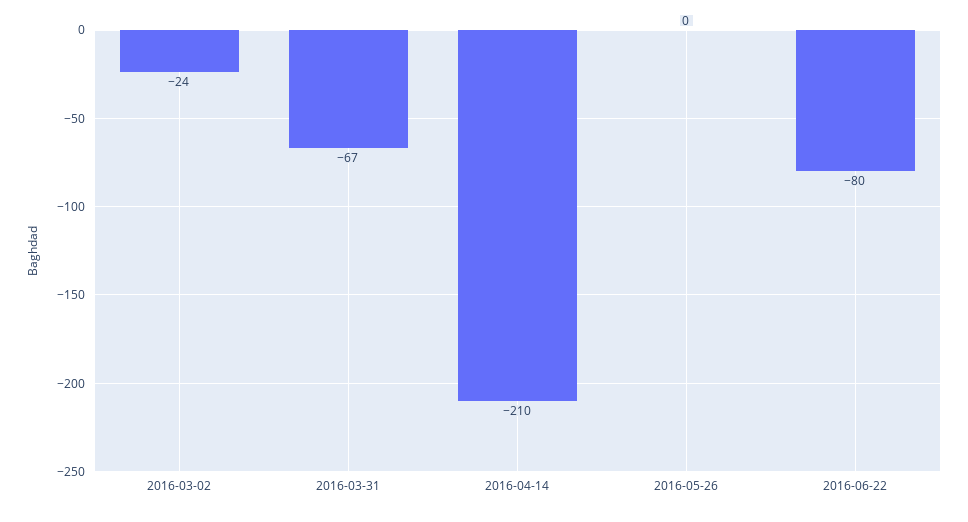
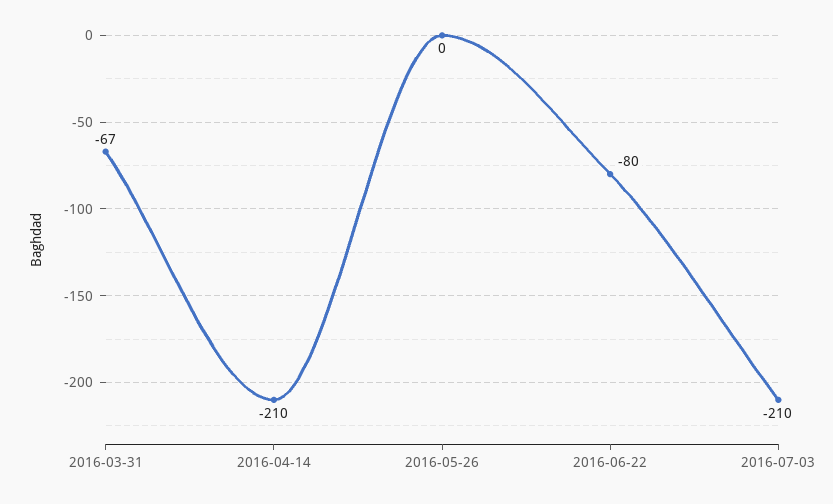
2016-03-02: -24 -> none
2016-07-03: none -> -210

